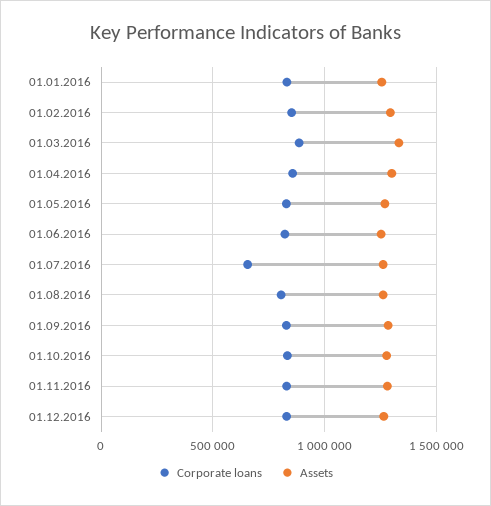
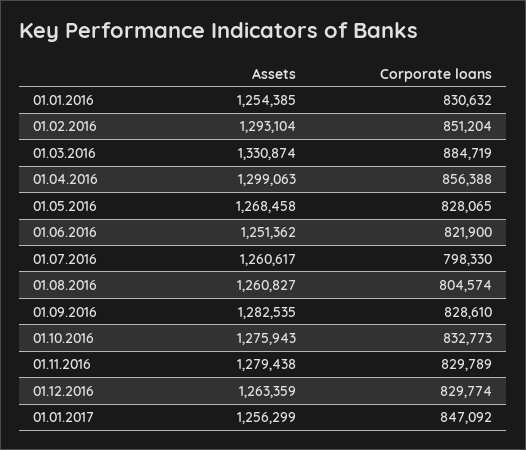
Corporate loans, 01.07.2016: 650000 -> 798330
Assets, 01.01.2017: none -> 1256299
Corporate loans, 01.01.2017: none -> 847092

